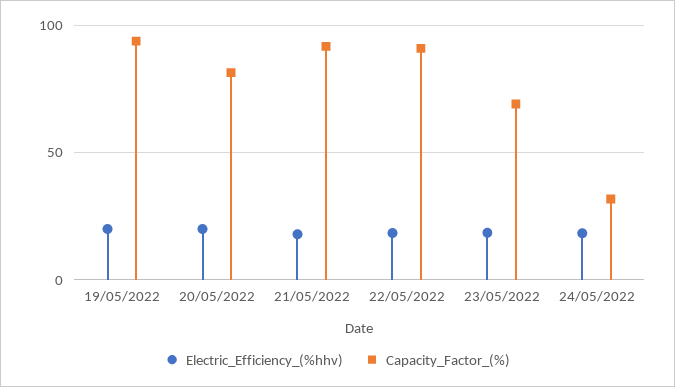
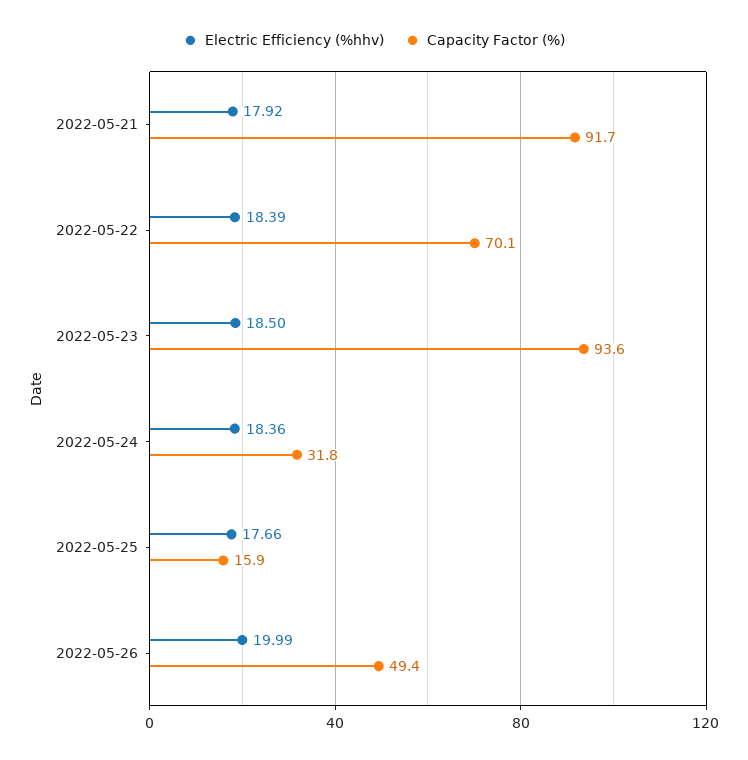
Electric_Efficiency_(%hhv), 19/05/2022: 20 -> none
Capacity_Factor_(%), 19/05/2022: 95 -> none
Electric_Efficiency_(%hhv), 20/05/2022: 20 -> none
Capacity_Factor_(%), 20/05/2022: 80 -> none
Capacity_Factor_(%), 22/05/2022: 90 -> 70.1
Capacity_Factor_(%), 23/05/2022: 70 -> 93.6
Electric_Efficiency_(%hhv), 2022-05-25: none -> 17.66
Capacity_Factor_(%), 2022-05-25: none -> 15.9
Electric_Efficiency_(%hhv), 2022-05-26: none -> 19.99
Capacity_Factor_(%), 2022-05-26: none -> 49.4

